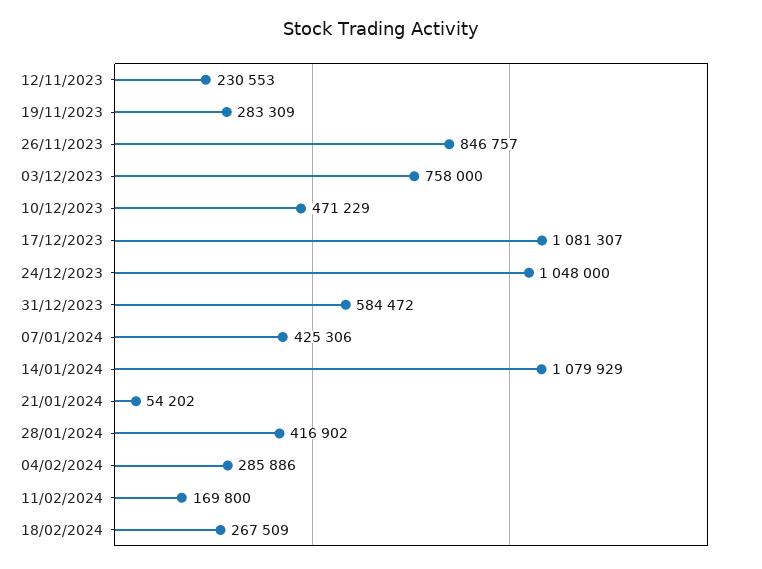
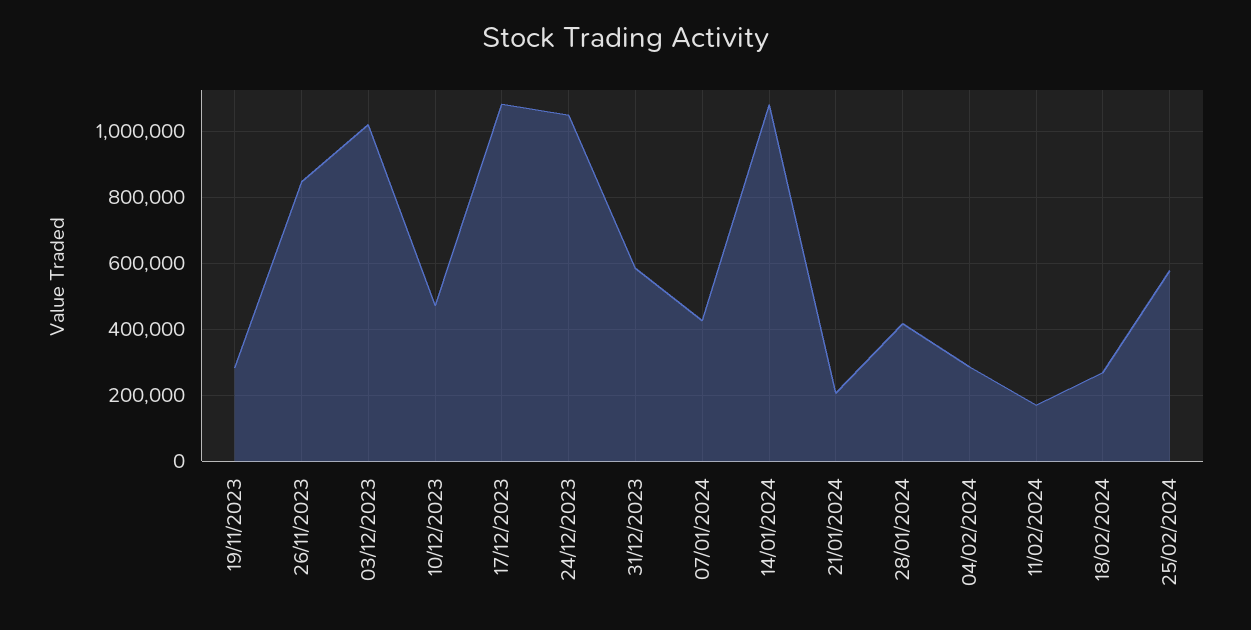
12/11/2023: 230553 -> none
03/12/2023: 758000 -> 1020000
21/01/2024: 54202 -> 200000
25/02/2024: none -> 580000

